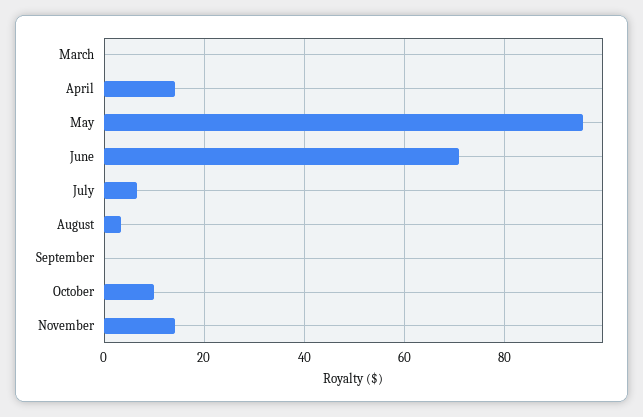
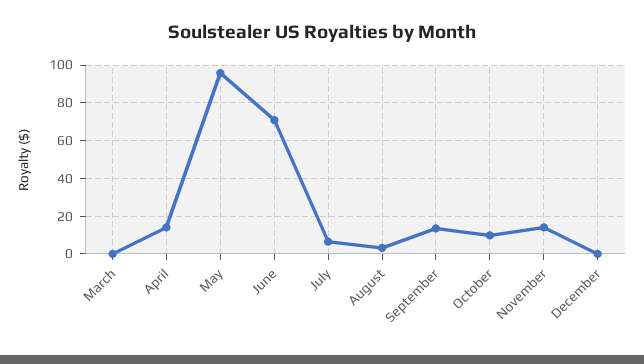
September: 0 -> 15
December: none -> 0

